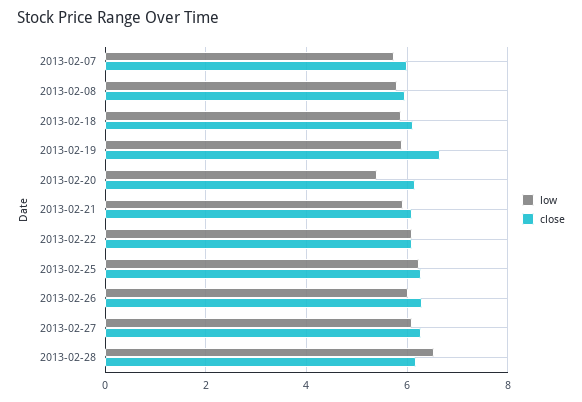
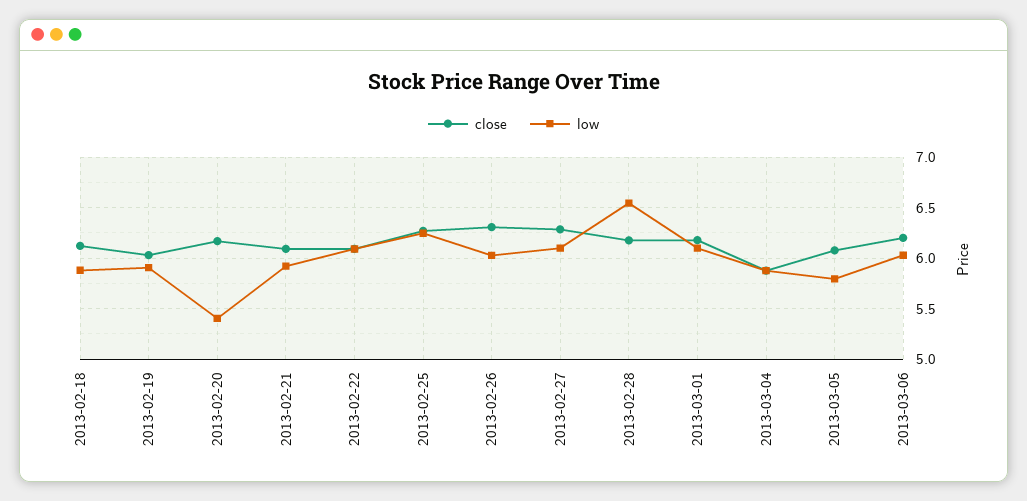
low, 2013-02-07: 5.8 -> none
close, 2013-02-07: 6 -> none
low, 2013-02-08: 5.8 -> none
close, 2013-02-08: 6 -> none
close, 2013-02-19: 6.6 -> 6
close, 2013-03-01: none -> 6.2
low, 2013-03-01: none -> 6.1
close, 2013-03-04: none -> 5.9
low, 2013-03-04: none -> 5.9
close, 2013-03-05: none -> 6.1
low, 2013-03-05: none -> 5.8
close, 2013-03-06: none -> 6.2
low, 2013-03-06: none -> 6

